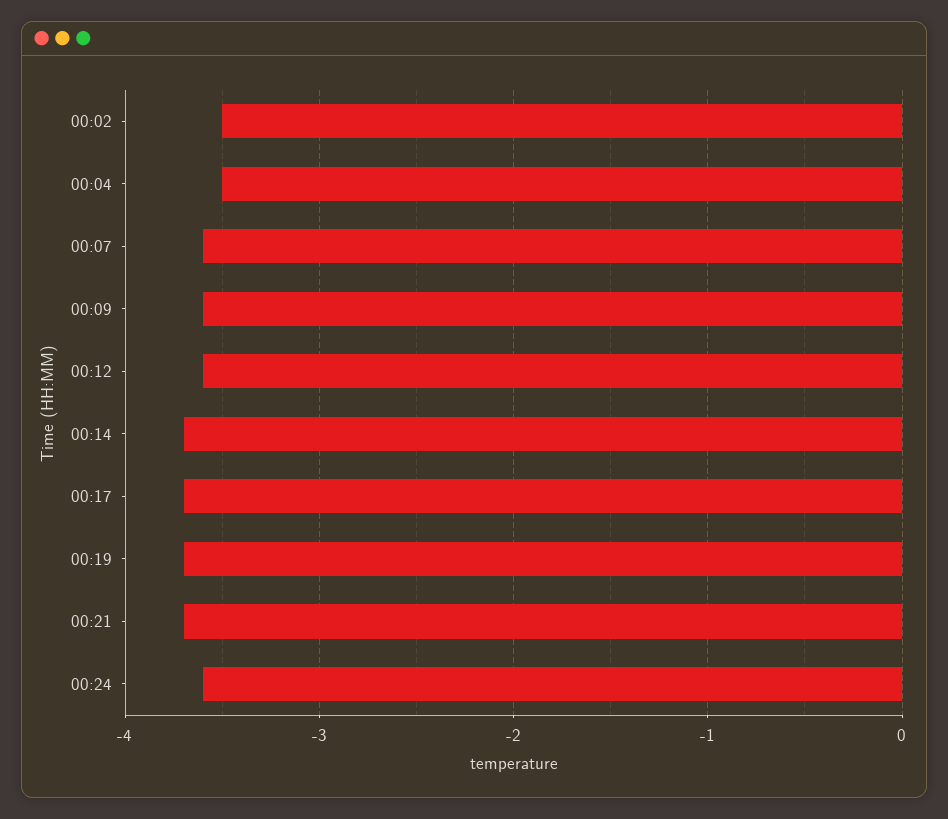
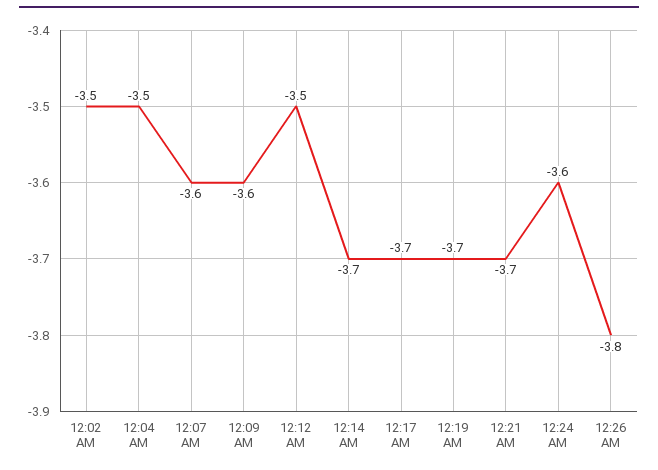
00:12: -3.6 -> -3.5
12:26 AM: none -> -3.8

